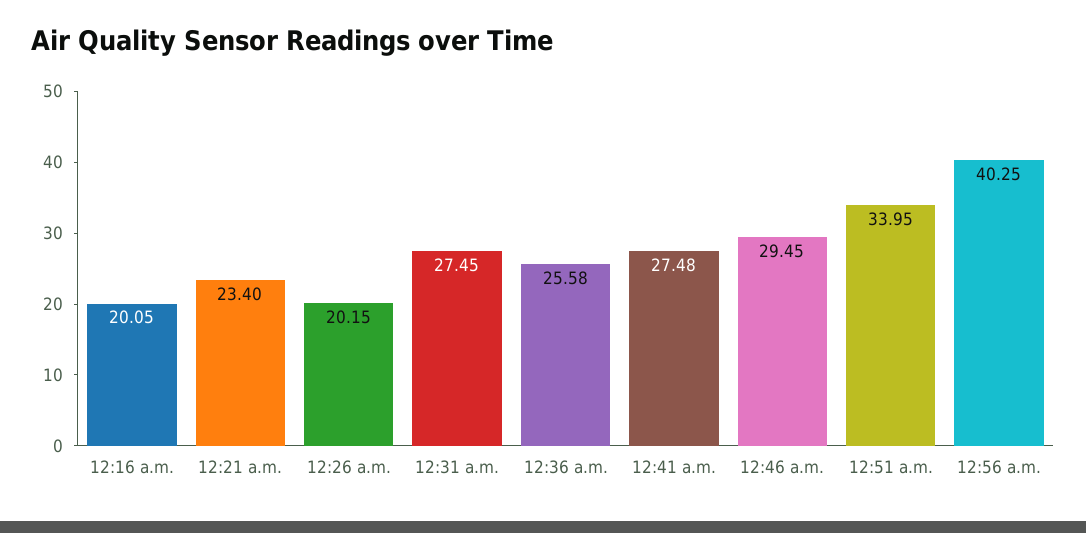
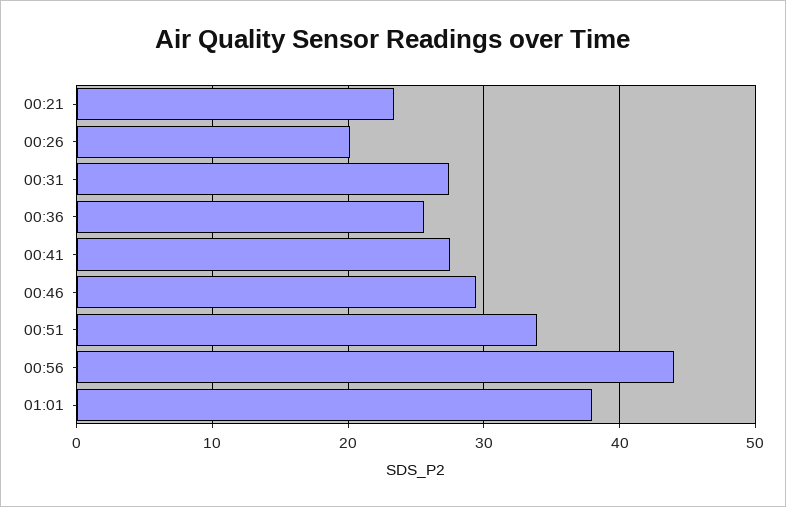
12:16 a.m.: 20.05 -> none
12:56 a.m.: 40.25 -> 44
01:01: none -> 38

